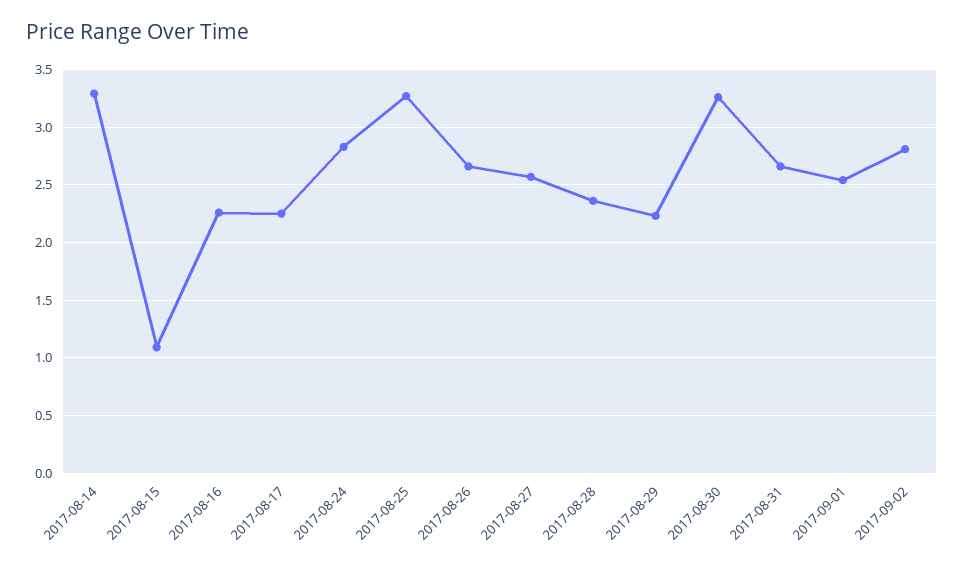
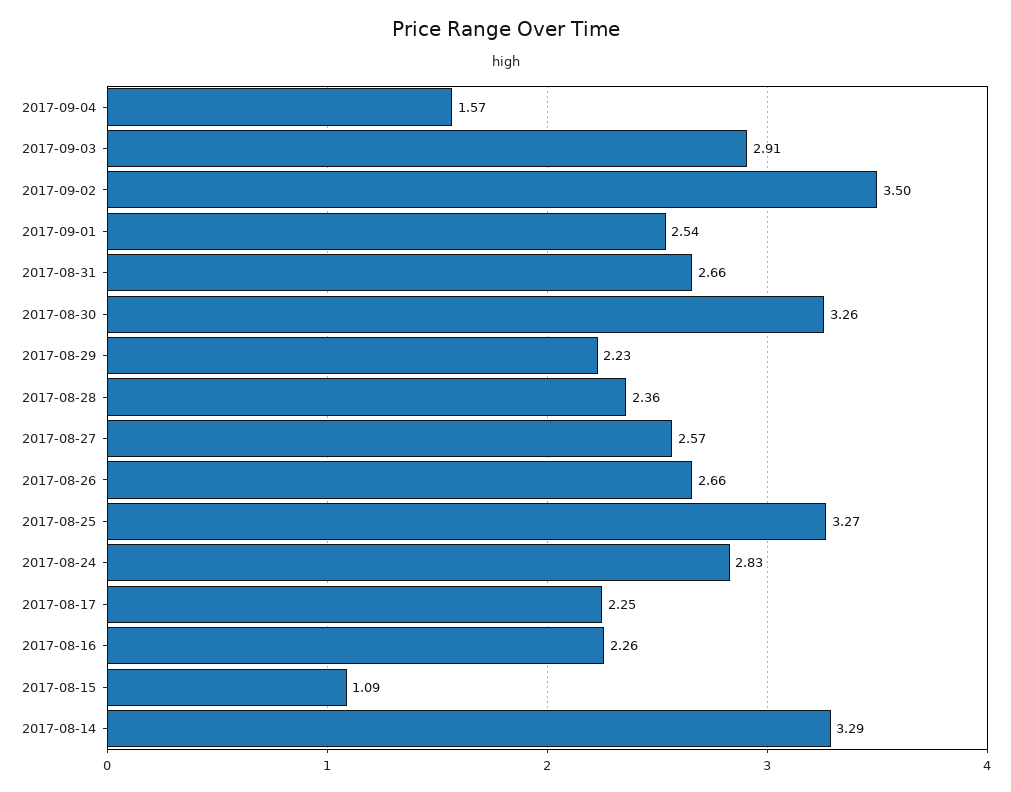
2017-09-02: 2.8 -> 3.5
2017-09-04: none -> 1.57
2017-09-03: none -> 2.91

